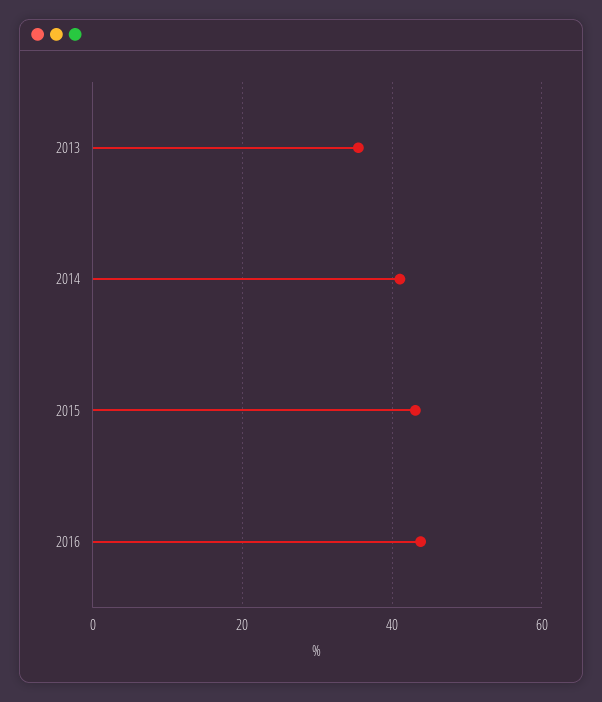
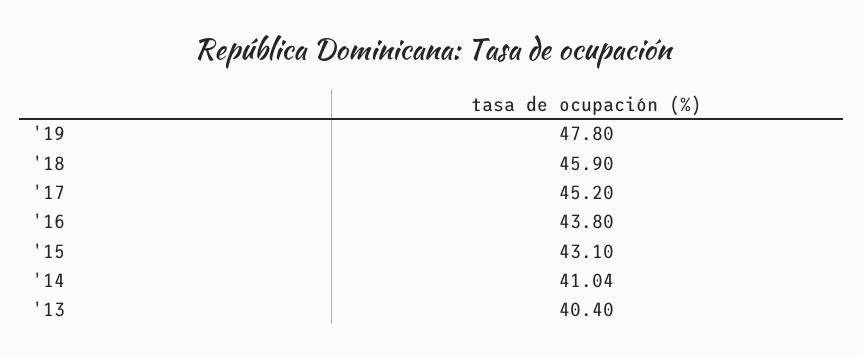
2013: 36 -> 40.4
'19: none -> 47.8
'18: none -> 45.9
'17: none -> 45.2

